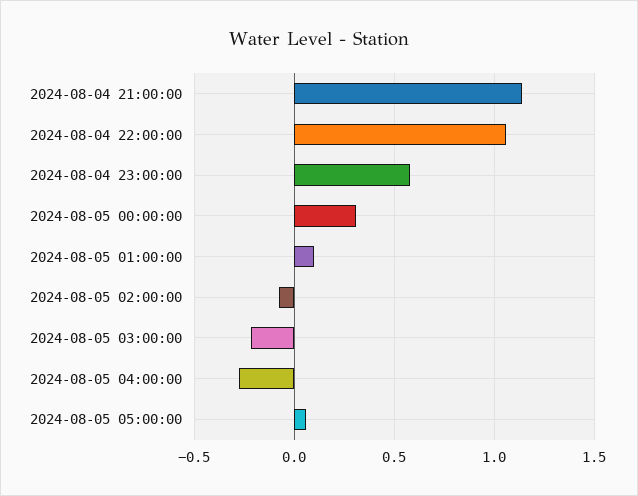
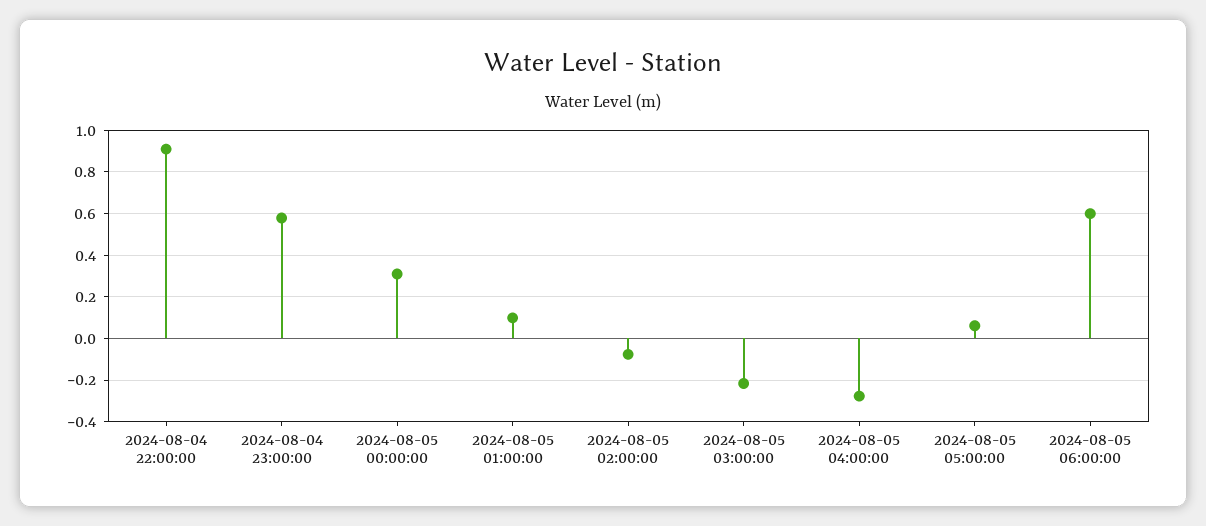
2024-08-04 21:00:00: 1.15 -> none
2024-08-04 22:00:00: 1.05 -> 0.9
2024-08-05 06:00:00: none -> 0.6

